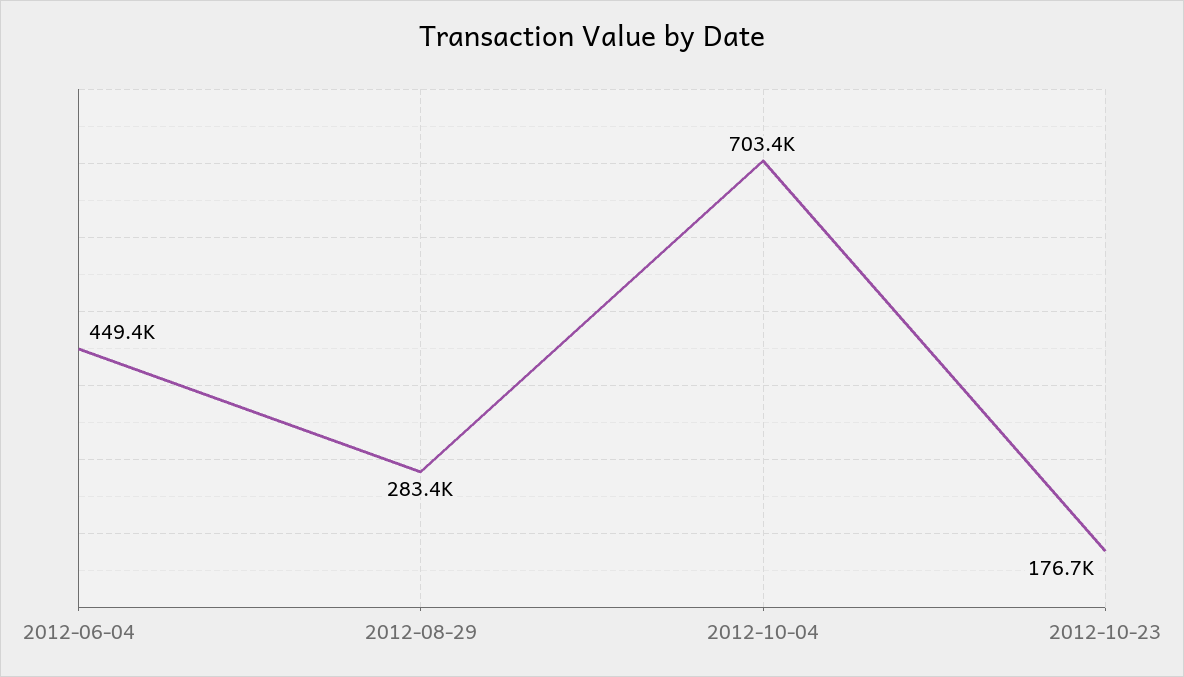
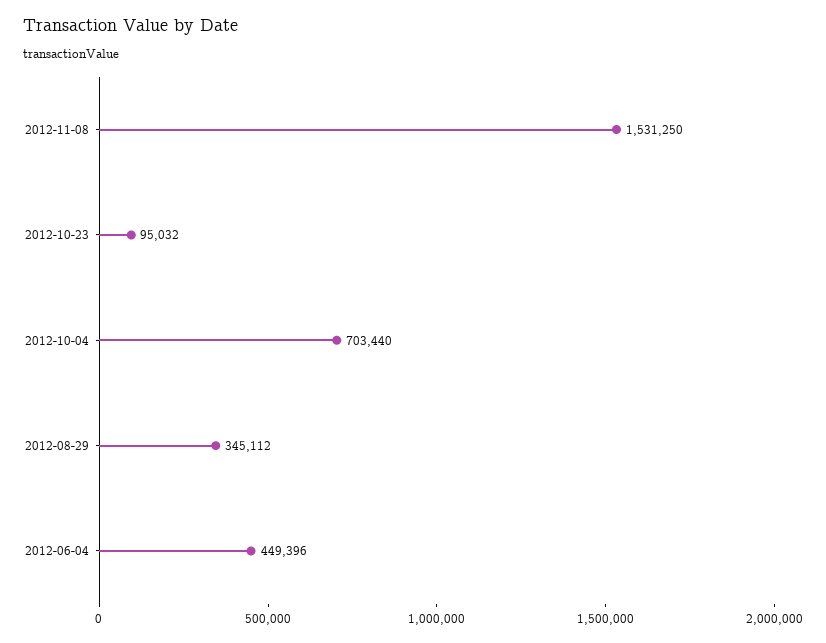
2012-08-29: 283400 -> 345112
2012-10-23: 176700 -> 95032
2012-11-08: none -> 1531250

